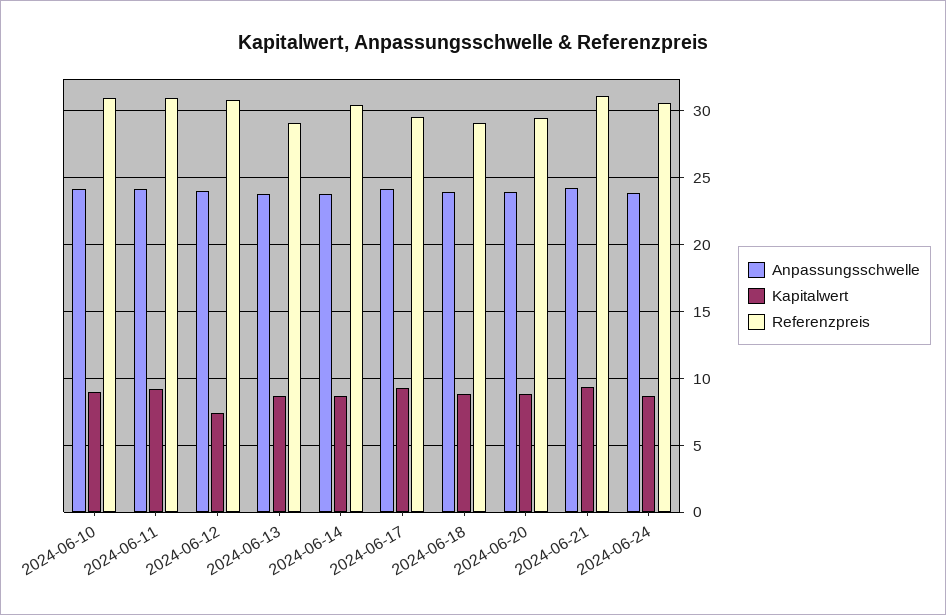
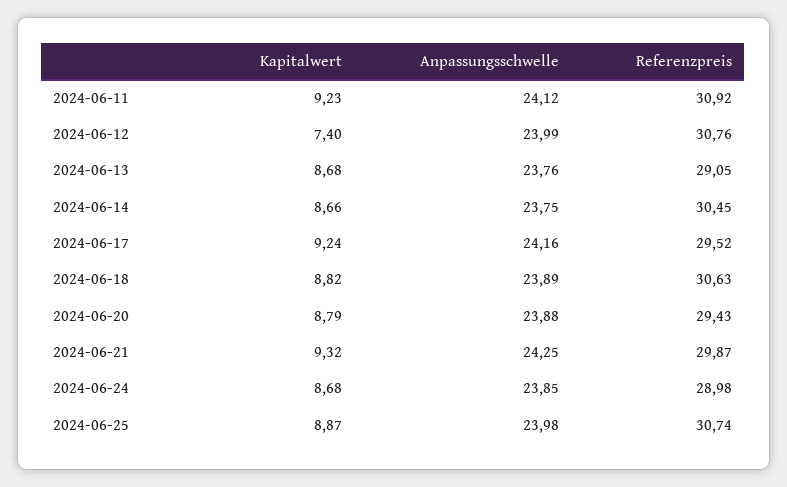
Anpassungsschwelle, 2024-06-10: 24 -> none
Kapitalwert, 2024-06-10: 9 -> none
Referenzpreis, 2024-06-10: 31 -> none
Referenzpreis, 2024-06-18: 29 -> 30.63
Referenzpreis, 2024-06-21: 31 -> 29.87
Referenzpreis, 2024-06-24: 30.5 -> 28.98
Kapitalwert, 2024-06-25: none -> 8.87
Anpassungsschwelle, 2024-06-25: none -> 23.98
Referenzpreis, 2024-06-25: none -> 30.74

